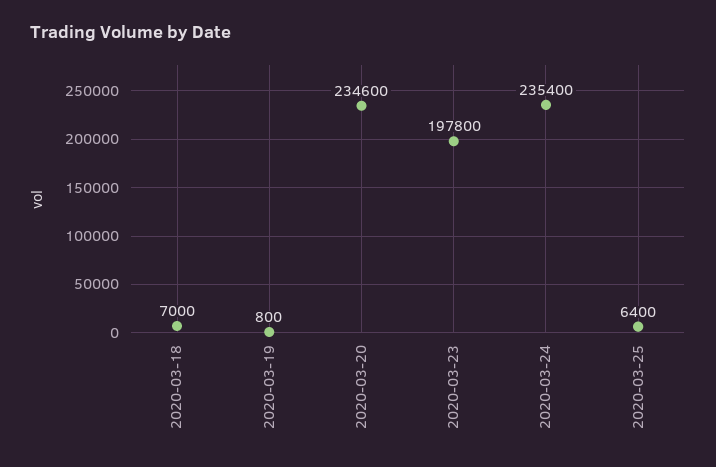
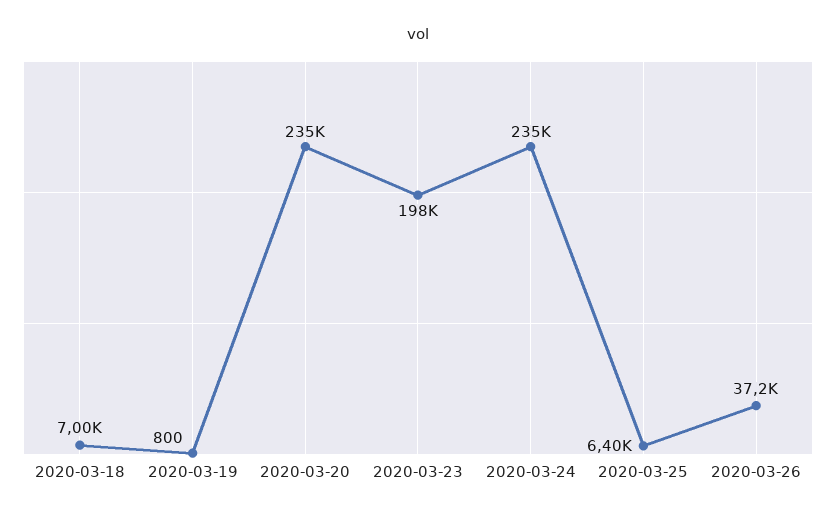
2020-03-26: none -> 37200

